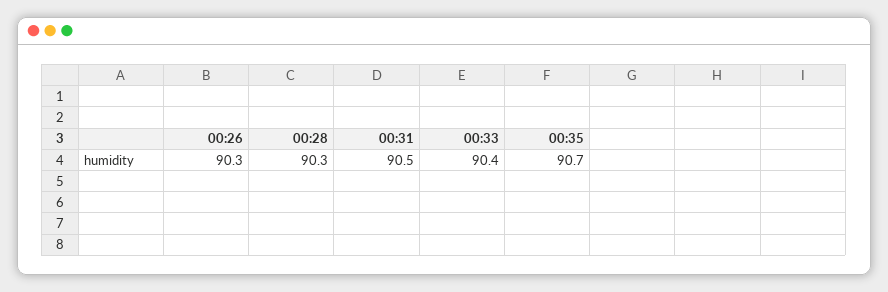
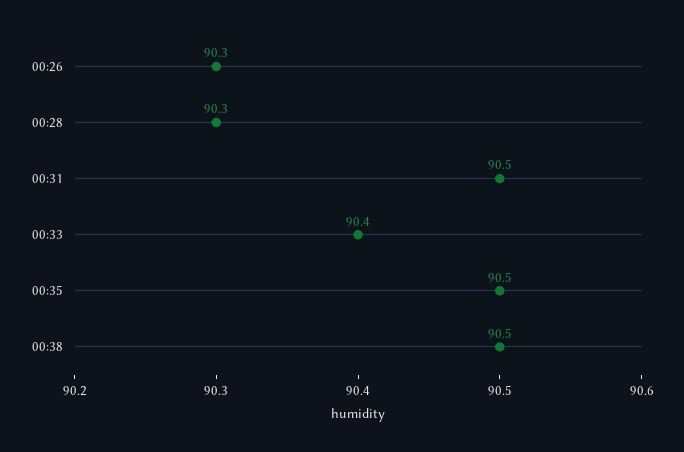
00:35: 90.7 -> 90.5
00:38: none -> 90.5

